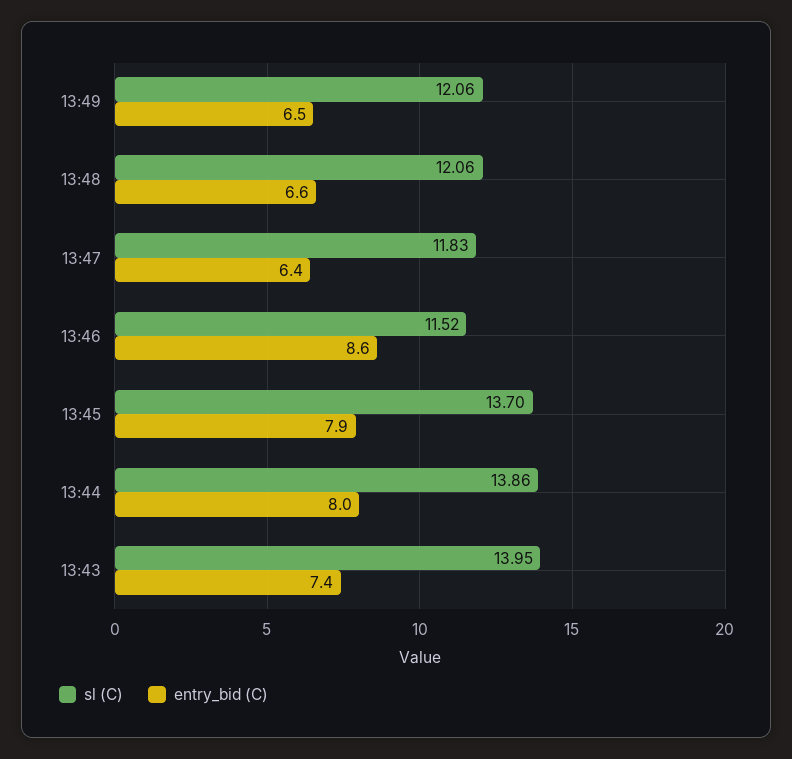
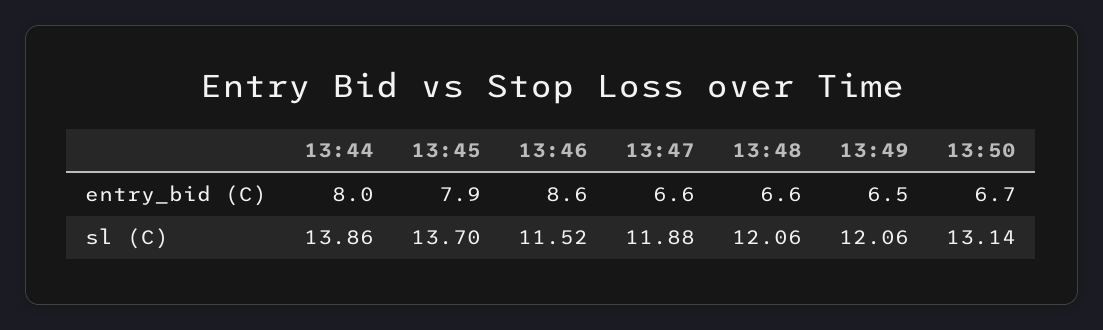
sl (C), 13:47: 11.83 -> 11.88
entry_bid (C), 13:47: 6.4 -> 6.6
sl (C), 13:43: 13.95 -> none
entry_bid (C), 13:43: 7.4 -> none
entry_bid (C), 13:50: none -> 6.7
sl (C), 13:50: none -> 13.14

